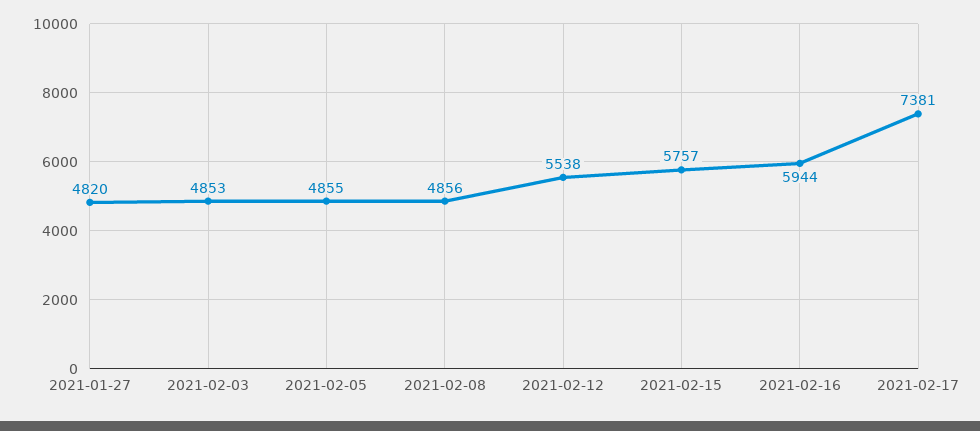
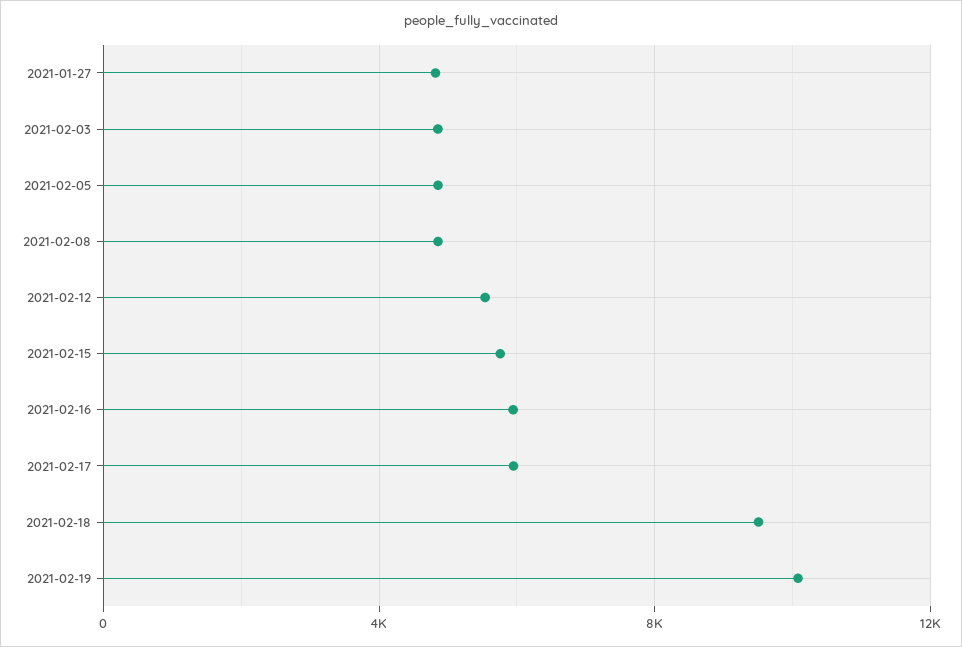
2021-02-17: 7381 -> 6000
2021-02-18: none -> 9500
2021-02-19: none -> 10000

